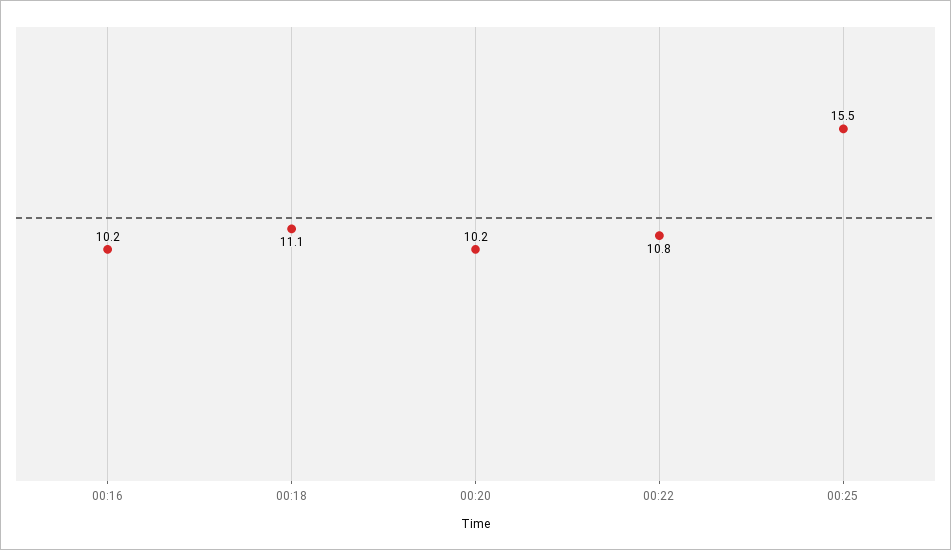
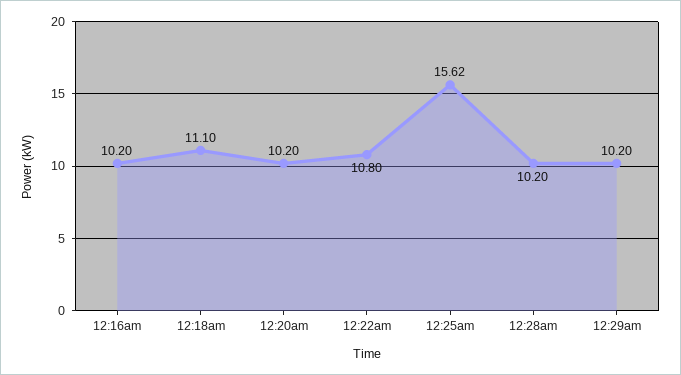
00:25: 15.5 -> 15.62
12:28am: none -> 10.2
12:29am: none -> 10.2

